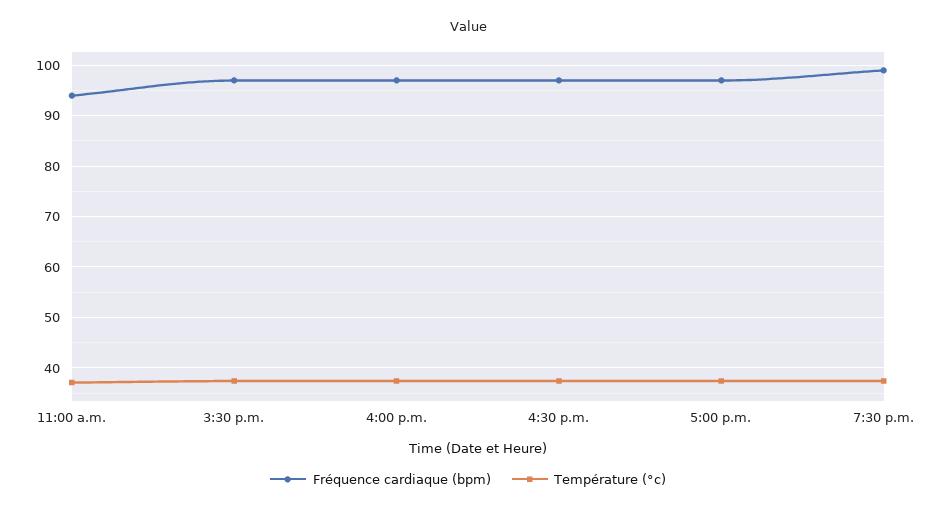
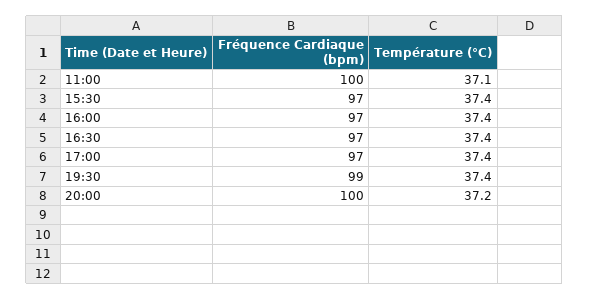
Fréquence cardiaque (bpm), 11:00 a.m.: 94 -> 100
Fréquence cardiaque (bpm), 20:00: none -> 100
Température (°c), 20:00: none -> 37.2

